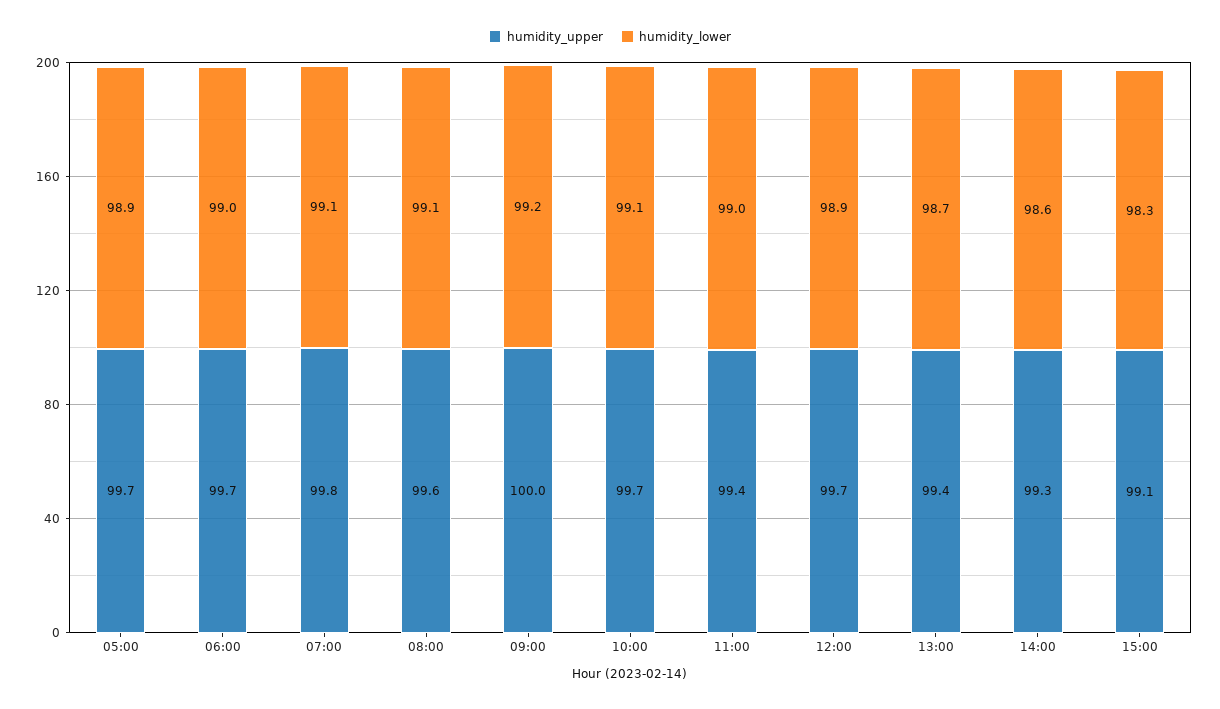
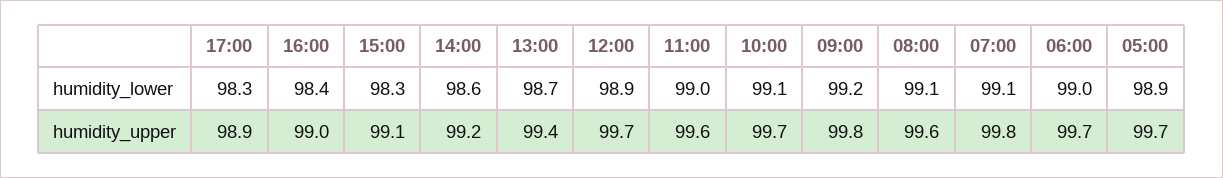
humidity_upper, 09:00: 100 -> 99.8
humidity_upper, 11:00: 99.4 -> 99.6
humidity_upper, 14:00: 99.3 -> 99.2
humidity_lower, 17:00: none -> 98.3
humidity_lower, 16:00: none -> 98.4
humidity_upper, 17:00: none -> 98.9
humidity_upper, 16:00: none -> 99

